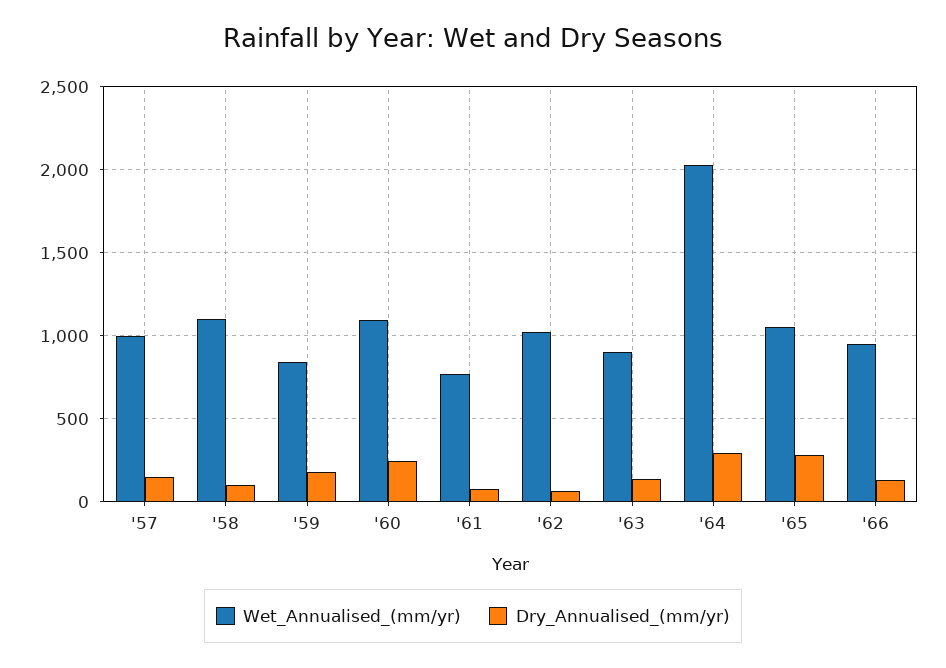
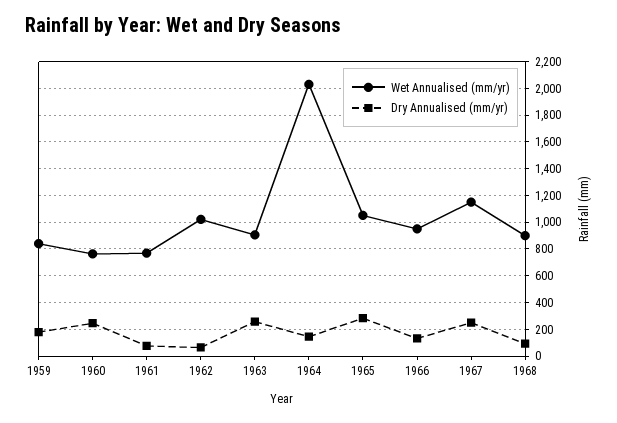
Wet_Annualised_(mm/yr), '57: 1000 -> none
Dry_Annualised_(mm/yr), '57: 150 -> none
Wet_Annualised_(mm/yr), '58: 1100 -> none
Dry_Annualised_(mm/yr), '58: 100 -> none
Wet_Annualised_(mm/yr), '60: 1100 -> 750
Dry_Annualised_(mm/yr), '63: 150 -> 250
Dry_Annualised_(mm/yr), '64: 300 -> 150
Wet_Annualised_(mm/yr), 1967: none -> 1150
Dry_Annualised_(mm/yr), 1967: none -> 250
Wet_Annualised_(mm/yr), 1968: none -> 900
Dry_Annualised_(mm/yr), 1968: none -> 100

